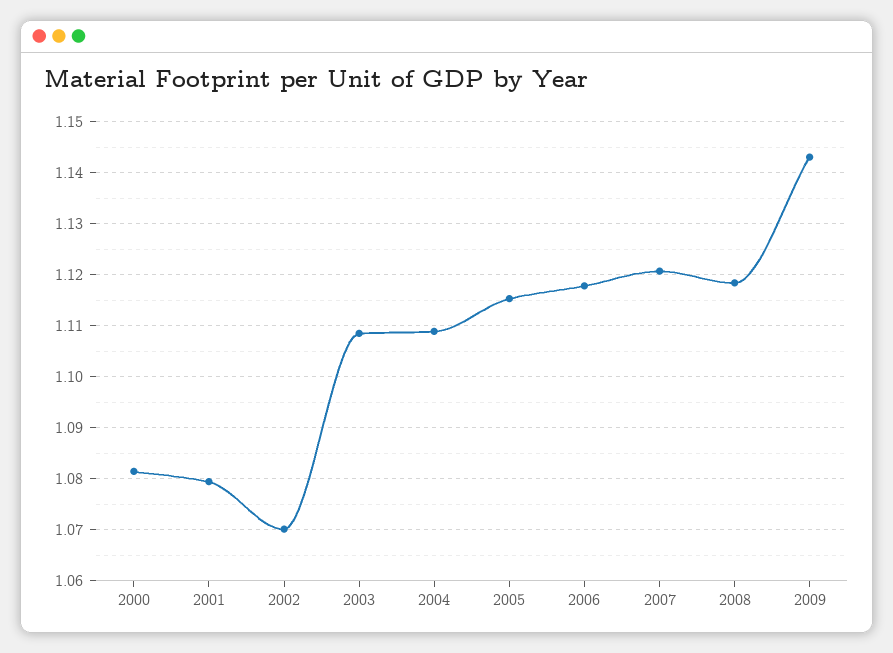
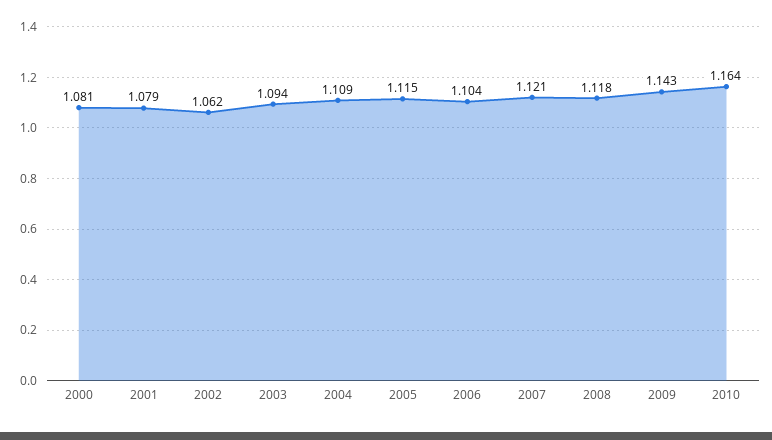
2002: 1.07 -> 1.062
2003: 1.108 -> 1.094
2006: 1.118 -> 1.104
2010: none -> 1.164

